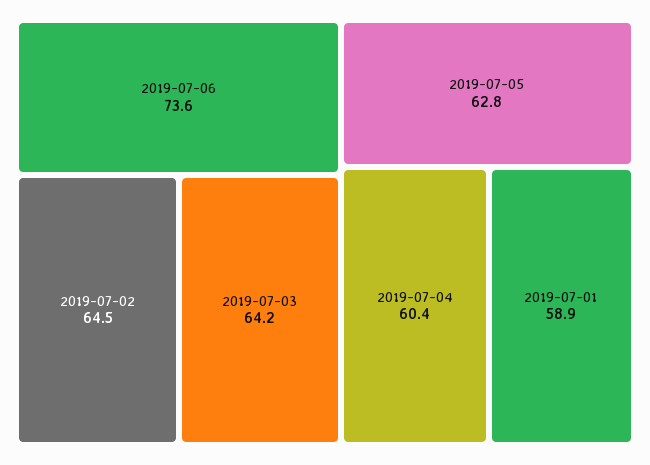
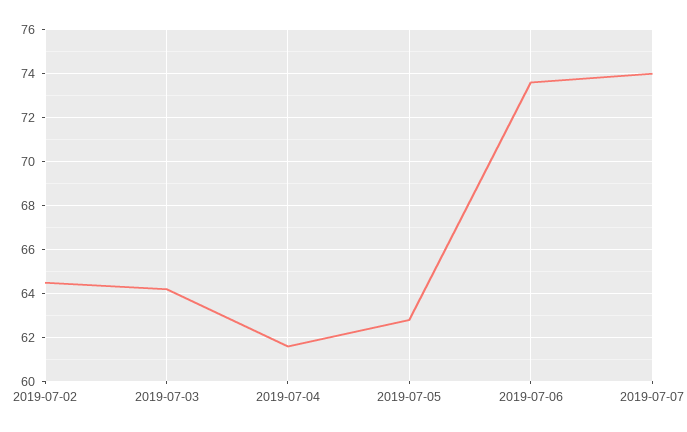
2019-07-04: 60.4 -> 61.5
2019-07-01: 58.9 -> none
2019-07-07: none -> 74

